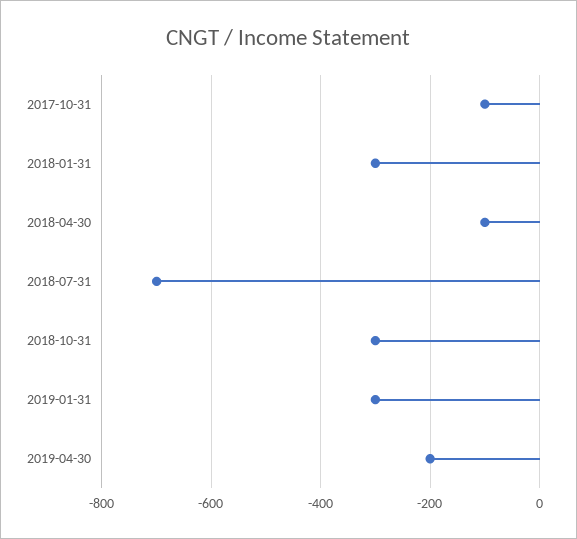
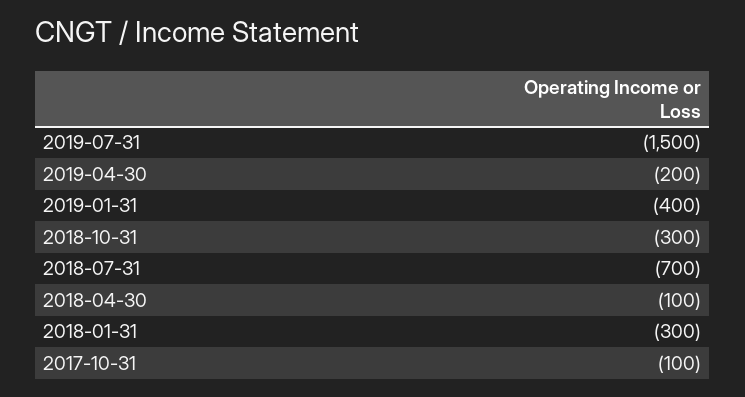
2019-01-31: -300 -> -400
2019-07-31: none -> -1500

